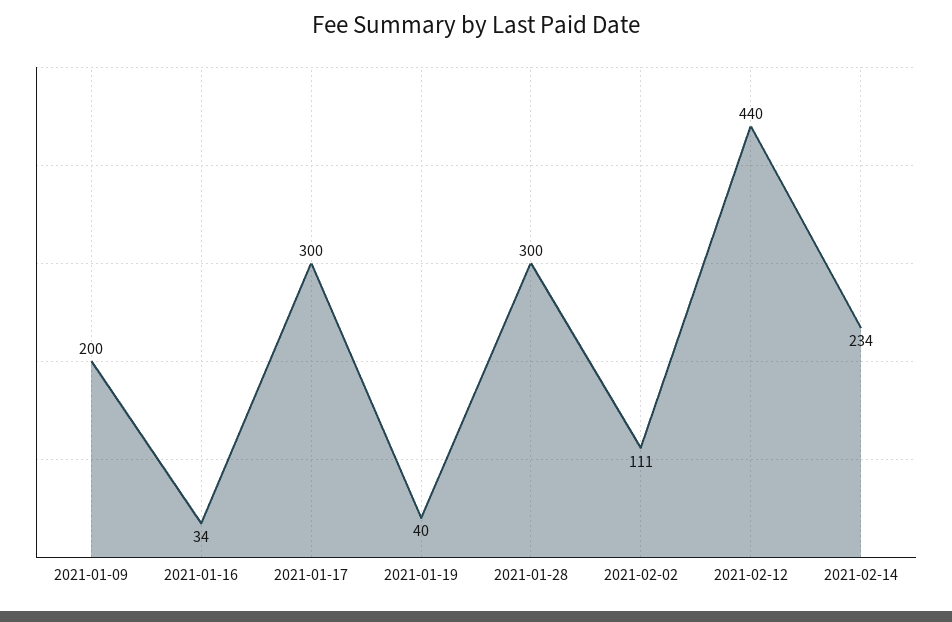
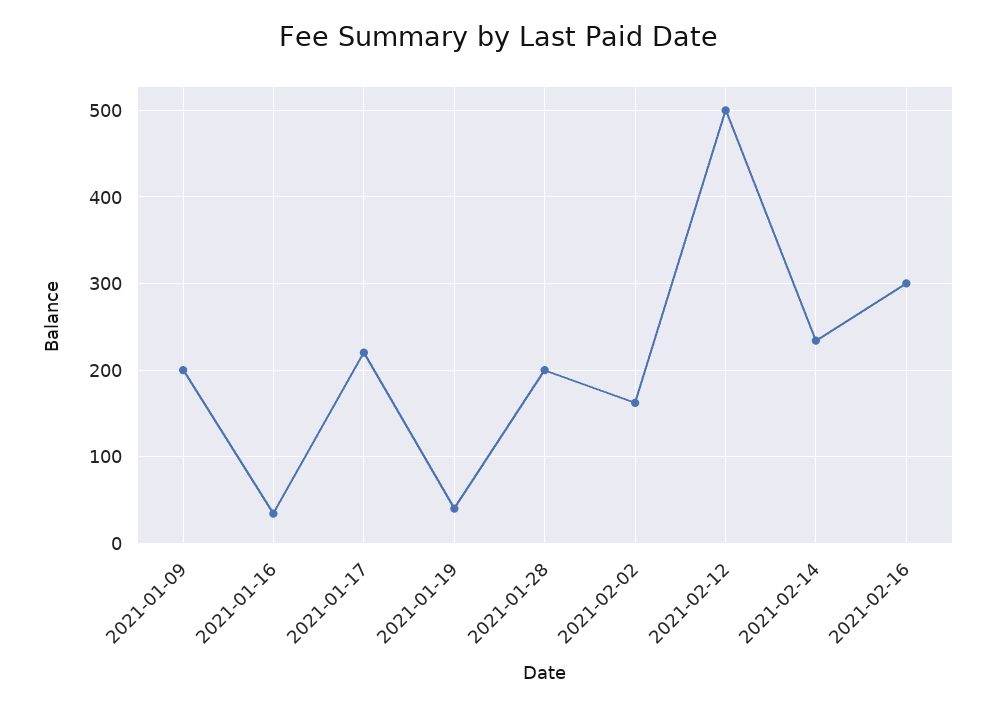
2021-01-17: 300 -> 220
2021-01-28: 300 -> 200
2021-02-02: 111 -> 160
2021-02-12: 440 -> 500
2021-02-16: none -> 300

